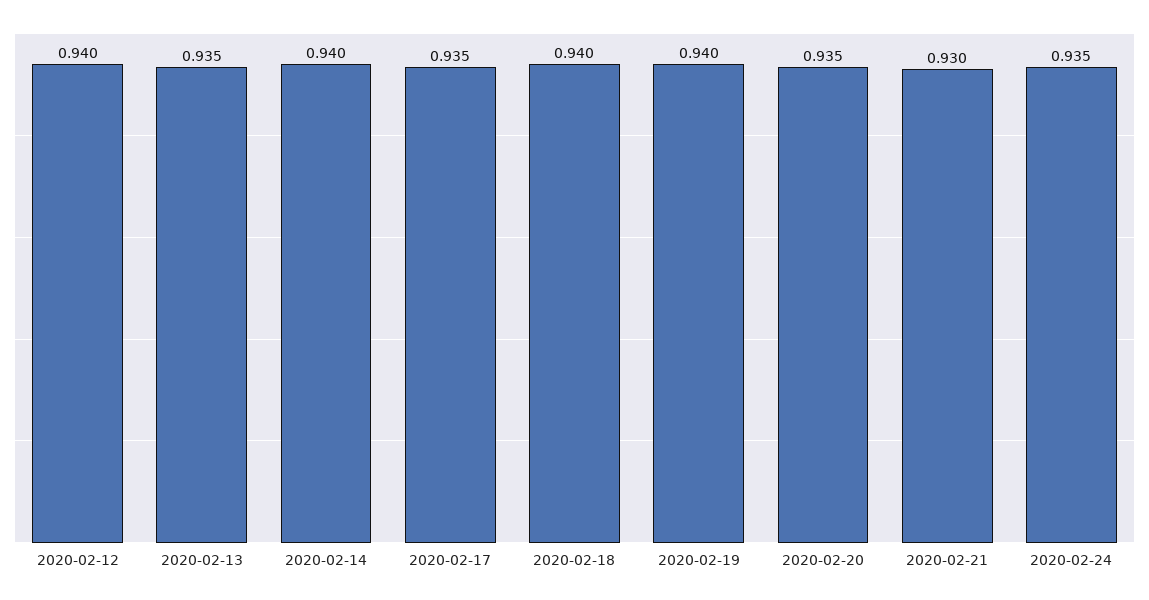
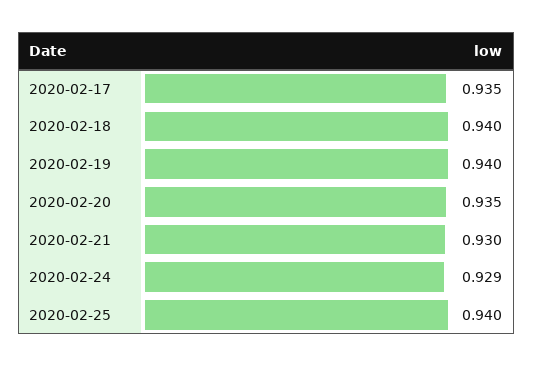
2020-02-12: 0.94 -> none
2020-02-13: 0.935 -> none
2020-02-14: 0.94 -> none
2020-02-24: 0.935 -> 0.929
2020-02-25: none -> 0.94

